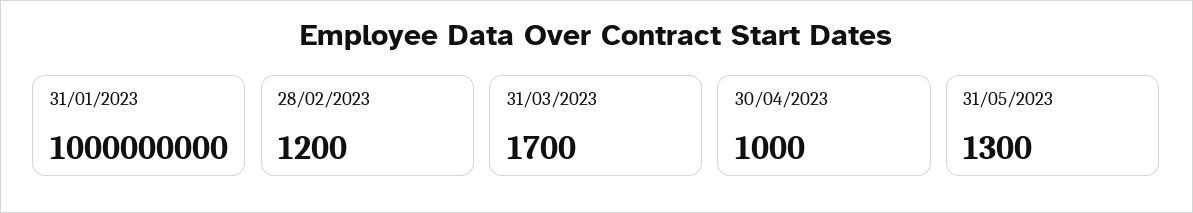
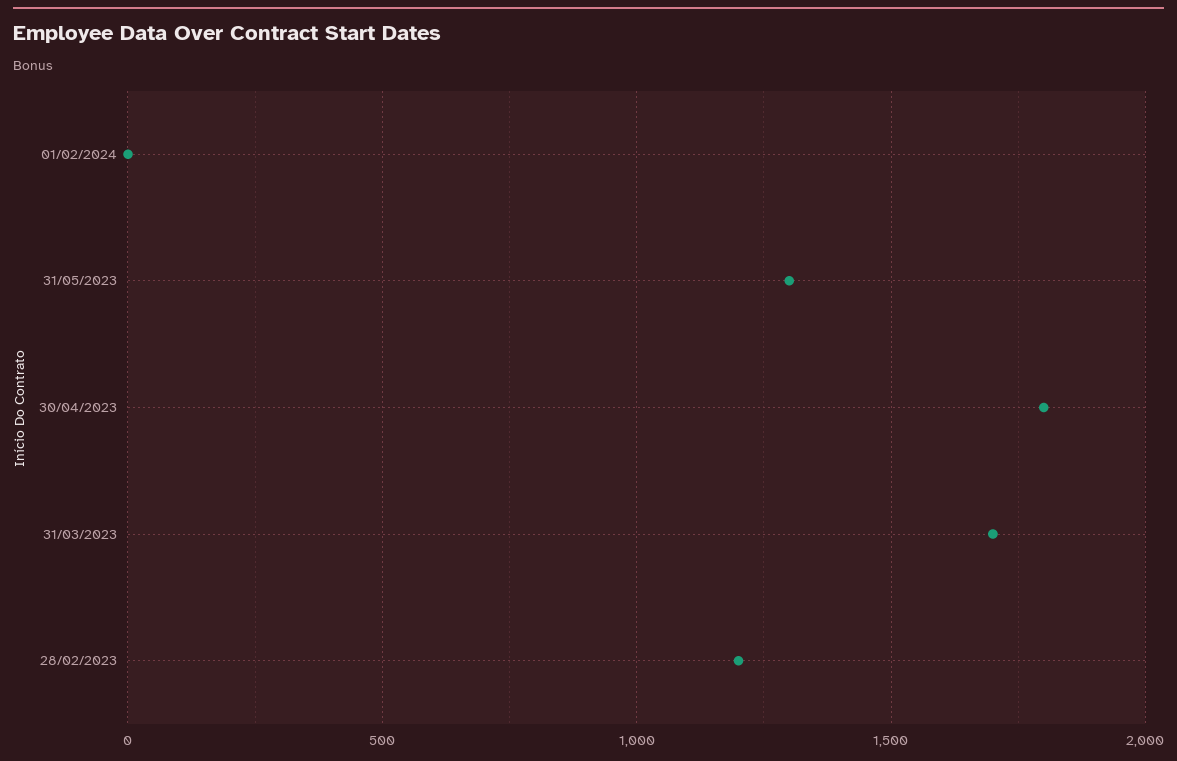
31/01/2023: 1000000000 -> none
30/04/2023: 1000 -> 1800
01/02/2024: none -> 0

